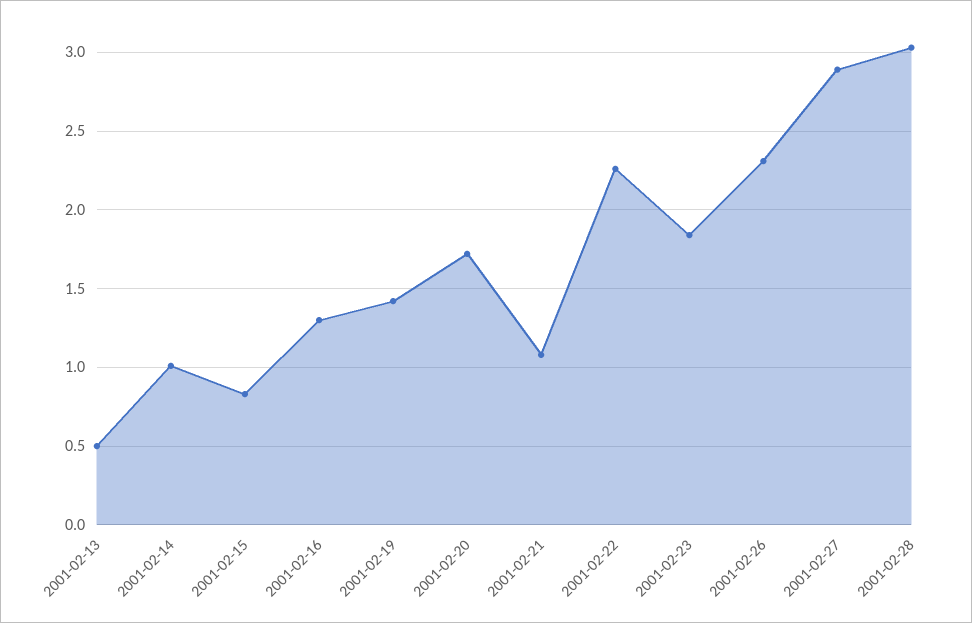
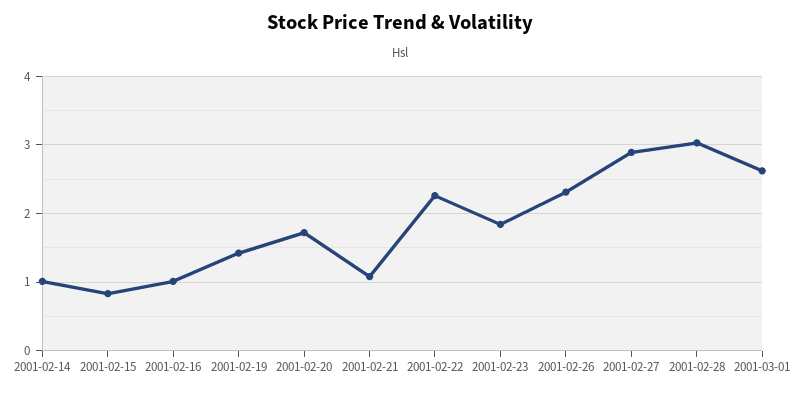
2001-02-13: 0.5 -> none
2001-02-16: 1.3 -> 1
2001-03-01: none -> 2.6

